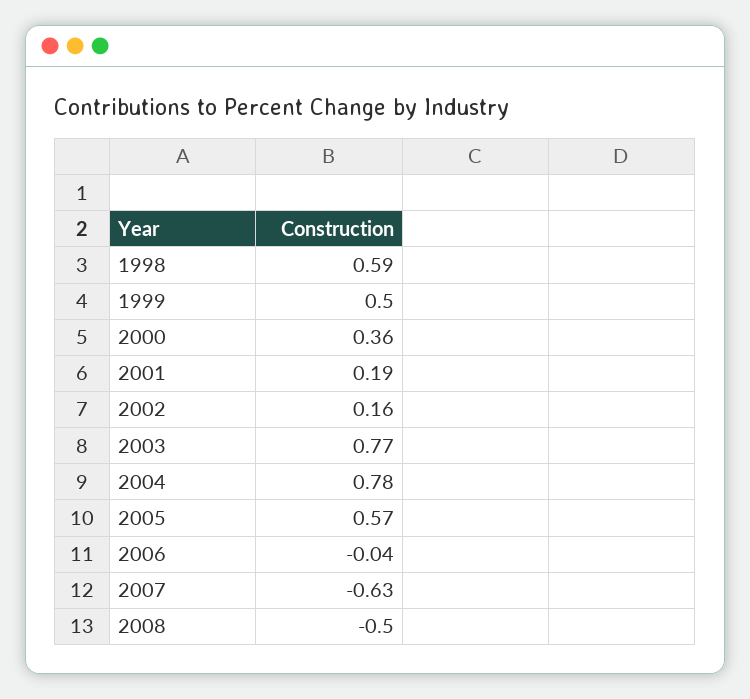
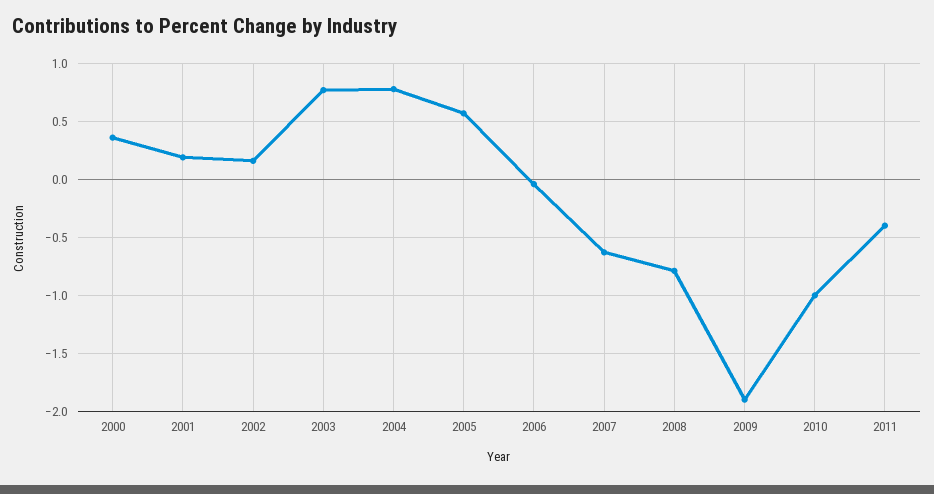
1998: 0.59 -> none
1999: 0.5 -> none
2008: -0.5 -> -0.8
2009: none -> -1.9
2010: none -> -1
2011: none -> -0.4

